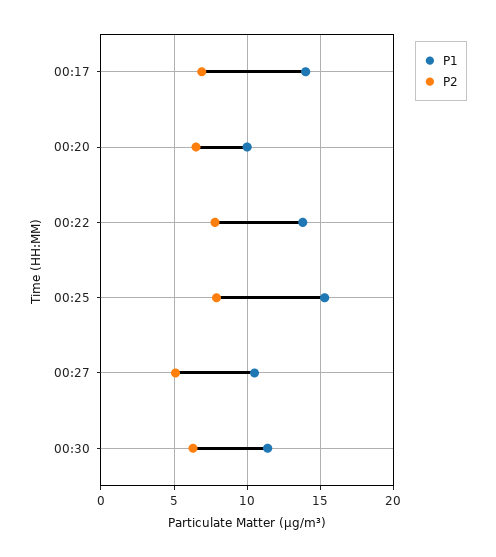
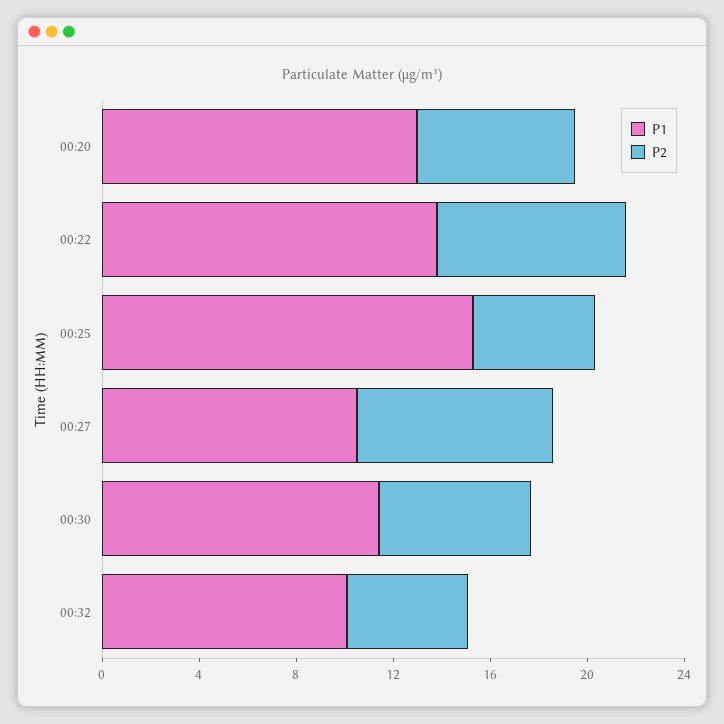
P1, 00:17: 14 -> none
P2, 00:17: 7 -> none
P1, 00:20: 10 -> 13
P2, 00:25: 8 -> 5
P2, 00:27: 5 -> 8
P1, 00:32: none -> 10
P2, 00:32: none -> 5

